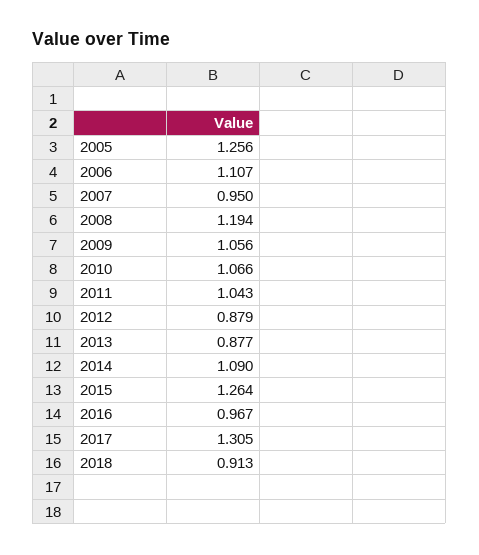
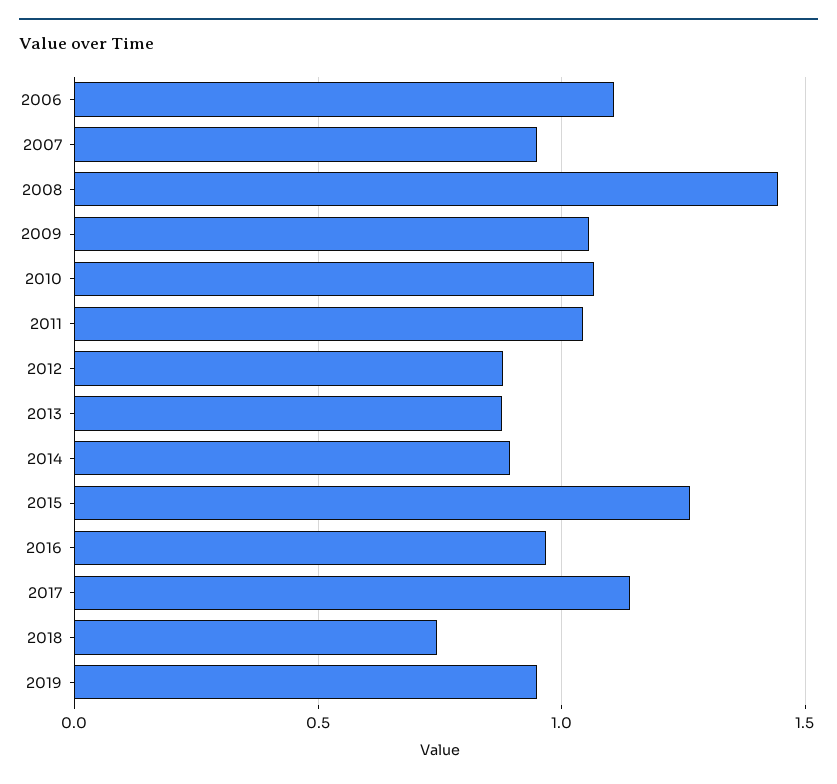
2005: 1.256 -> none
2008: 1.194 -> 1.45
2014: 1.09 -> 0.9
2017: 1.305 -> 1.15
2018: 0.913 -> 0.75
2019: none -> 0.95

